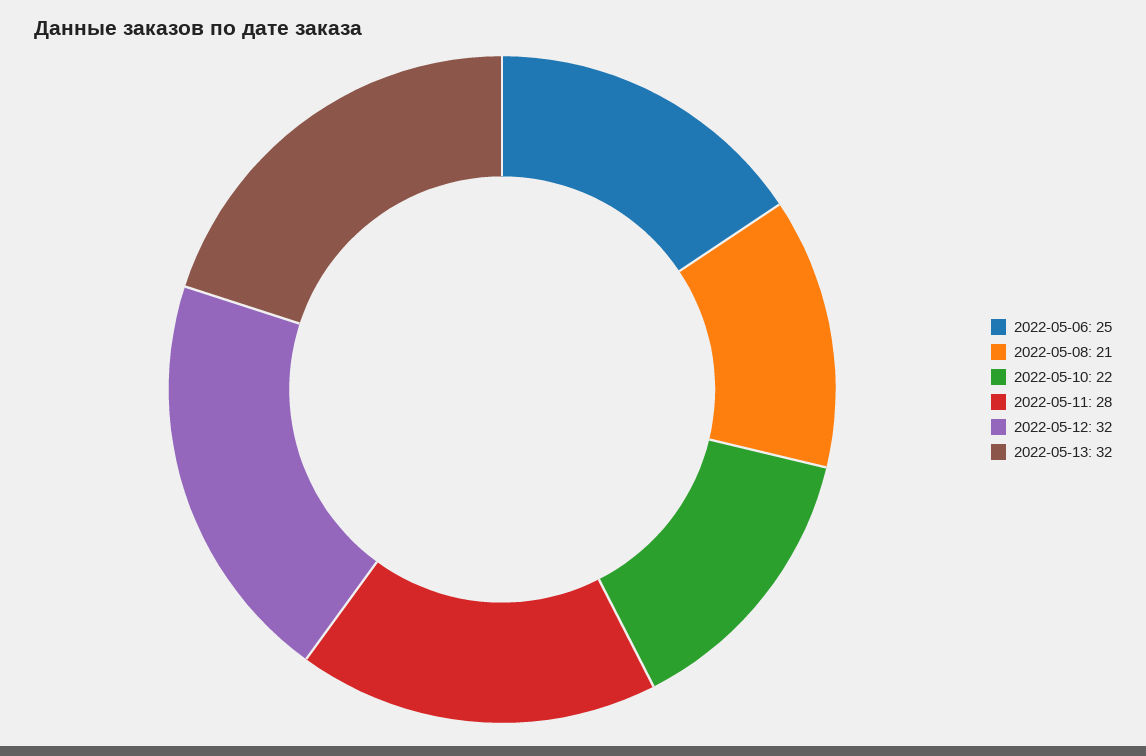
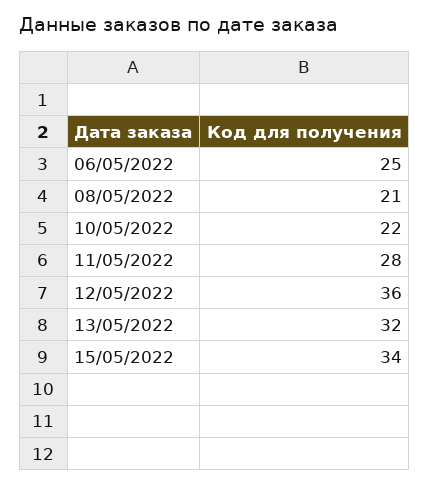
2022-05-12: 32 -> 36
15/05/2022: none -> 34

